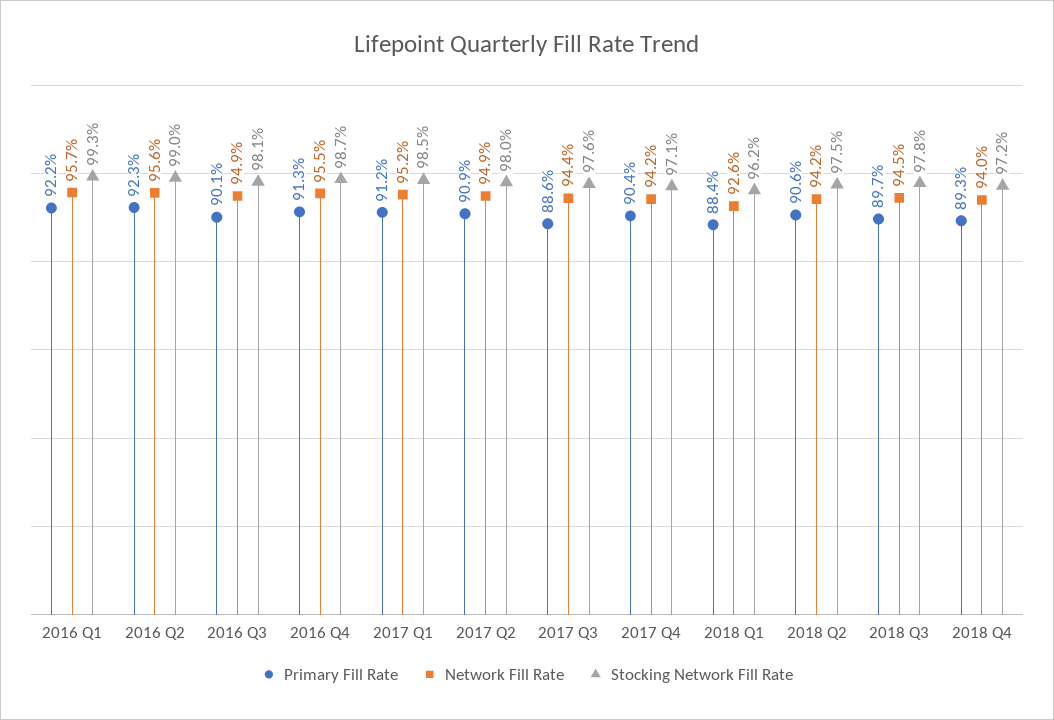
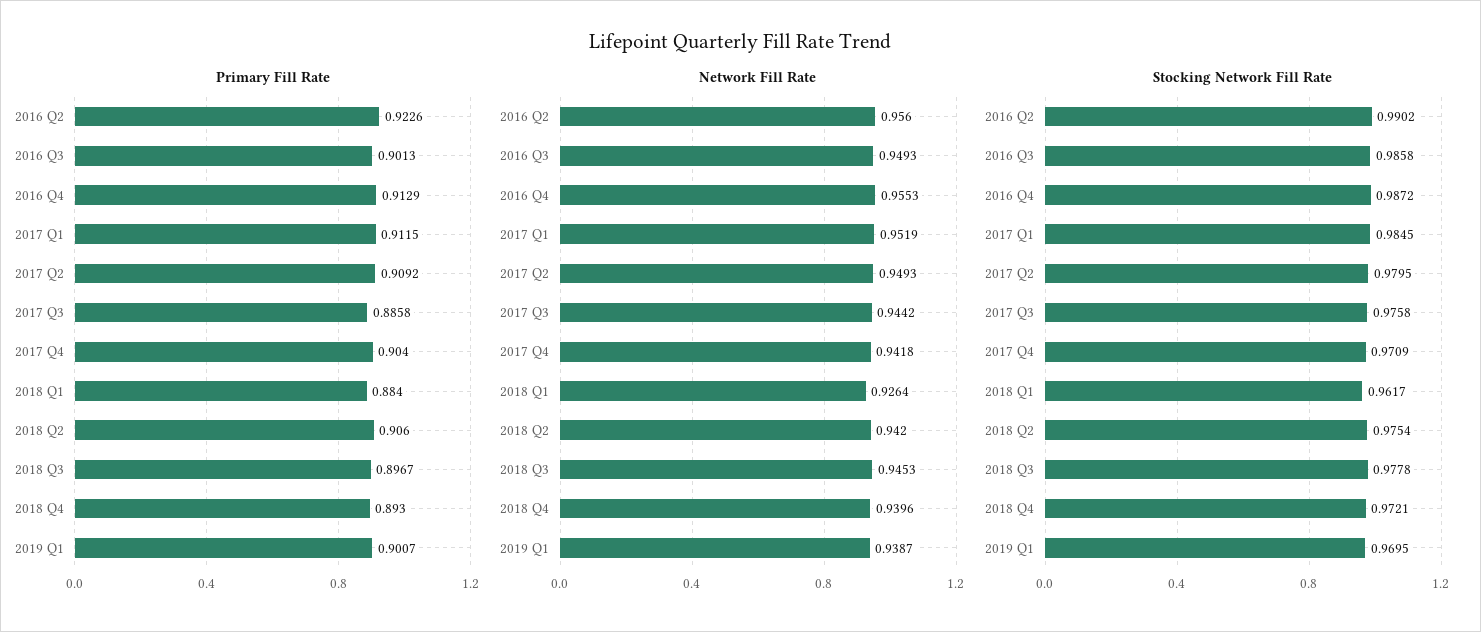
Primary Fill Rate, 2016 Q1: 0.922 -> none
Network Fill Rate, 2016 Q1: 0.957 -> none
Stocking Network Fill Rate, 2016 Q1: 0.993 -> none
Stocking Network Fill Rate, 2016 Q3: 0.981 -> 0.9858
Primary Fill Rate, 2019 Q1: none -> 0.9007
Network Fill Rate, 2019 Q1: none -> 0.9387
Stocking Network Fill Rate, 2019 Q1: none -> 0.9695

